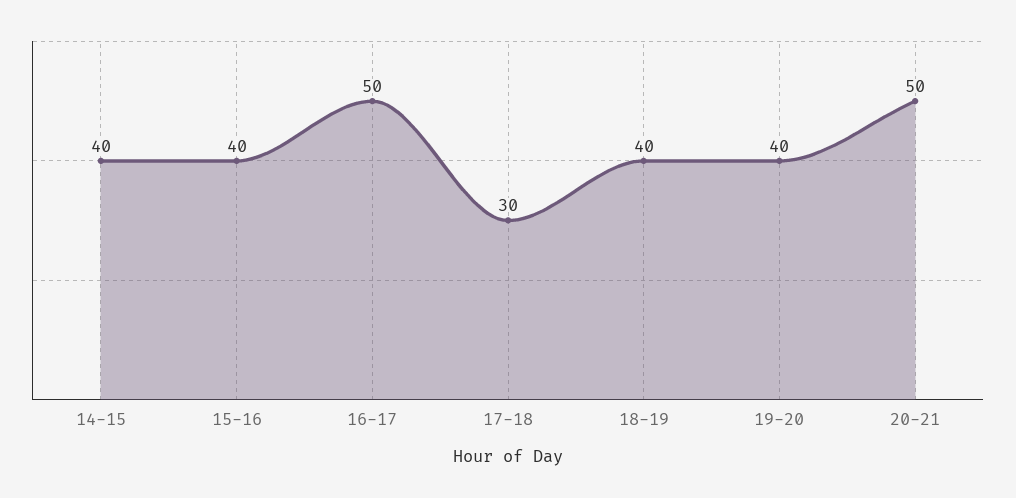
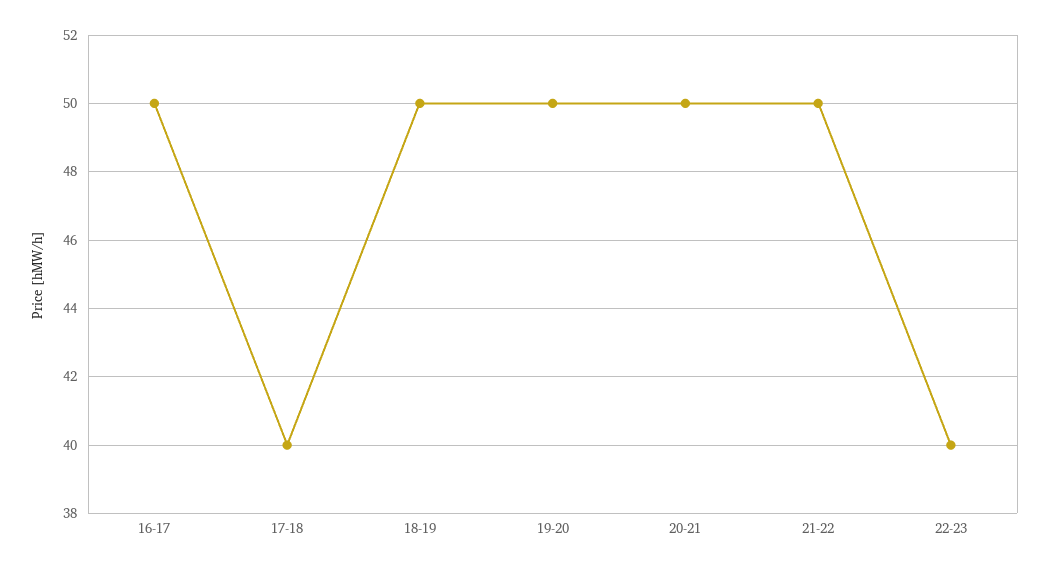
14-15: 40 -> none
15-16: 40 -> none
17-18: 30 -> 40
18-19: 40 -> 50
19-20: 40 -> 50
21-22: none -> 50
22-23: none -> 40

